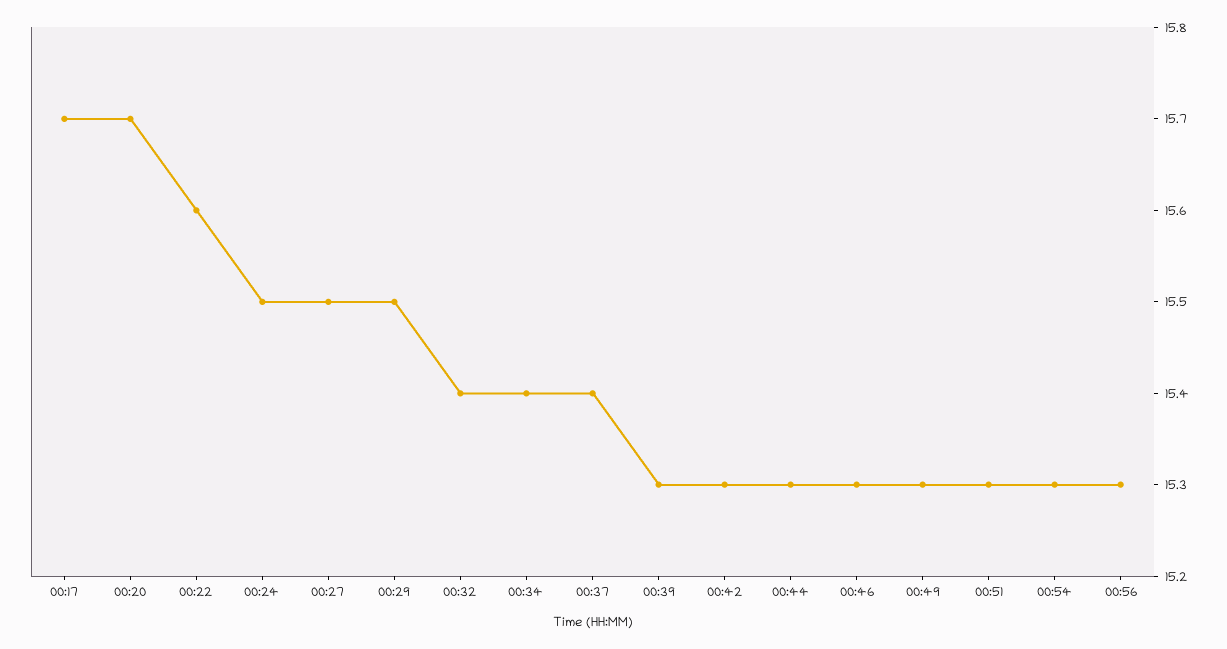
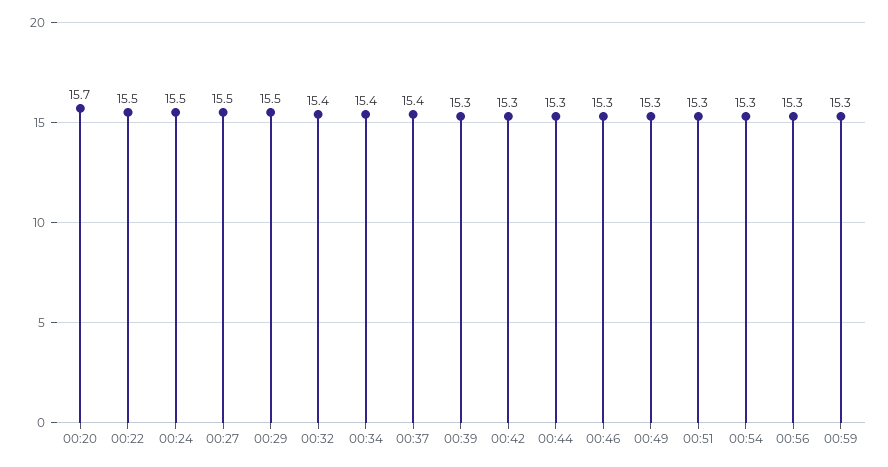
00:17: 15.7 -> none
00:22: 15.6 -> 15.5
00:59: none -> 15.3

